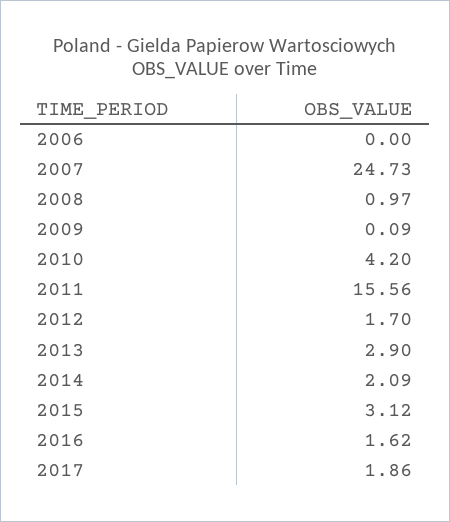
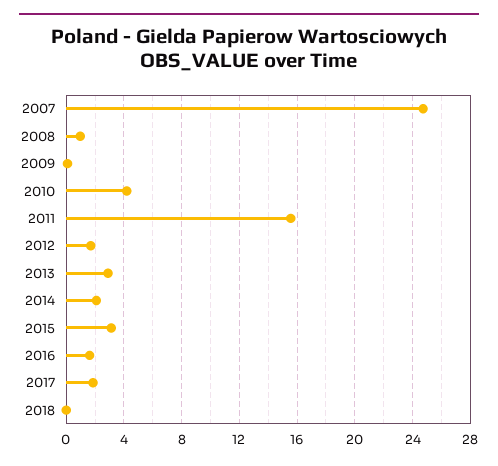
2006: 0 -> none
2018: none -> 0

